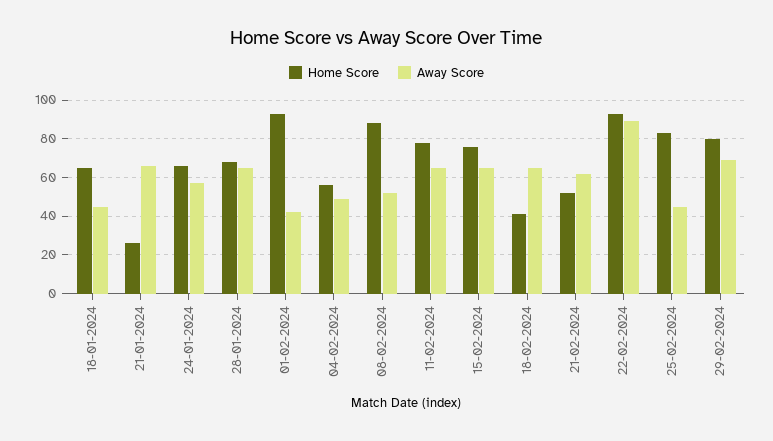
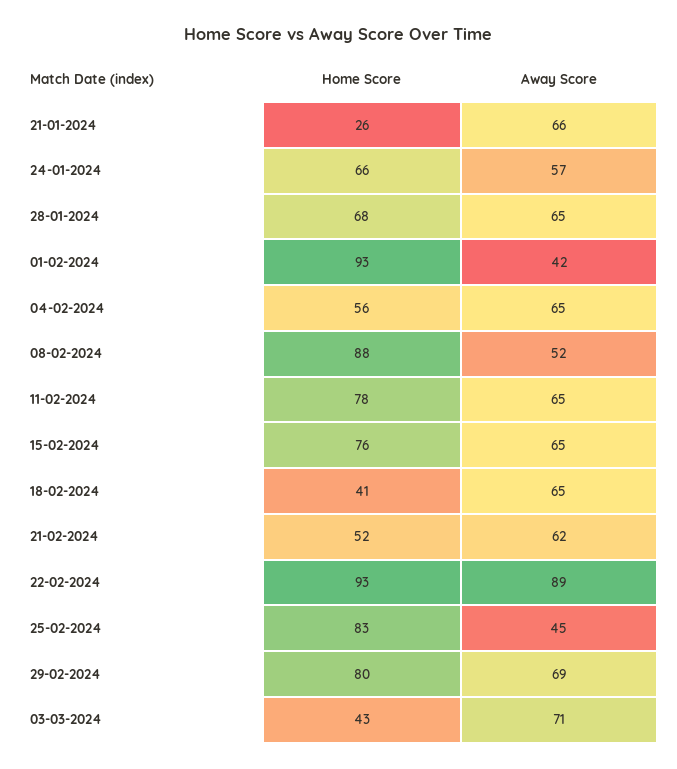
Home Score, 18-01-2024: 65 -> none
Away Score, 18-01-2024: 45 -> none
Away Score, 04-02-2024: 50 -> 65
Home Score, 03-03-2024: none -> 43
Away Score, 03-03-2024: none -> 71

